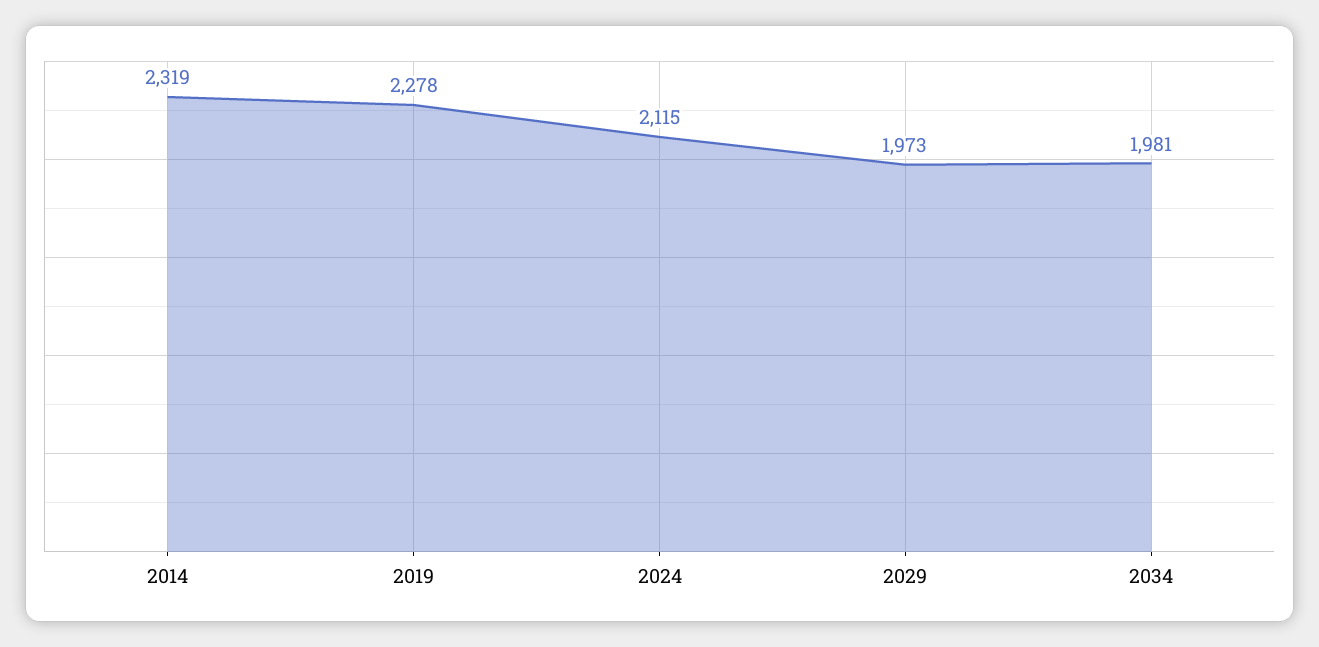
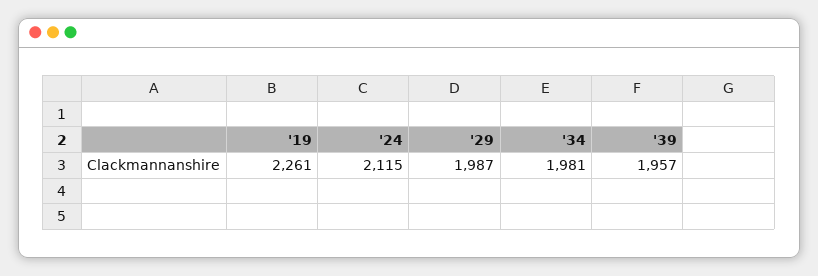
2014: 2319 -> none
2019: 2278 -> 2261
2029: 1973 -> 1987
'39: none -> 1957

